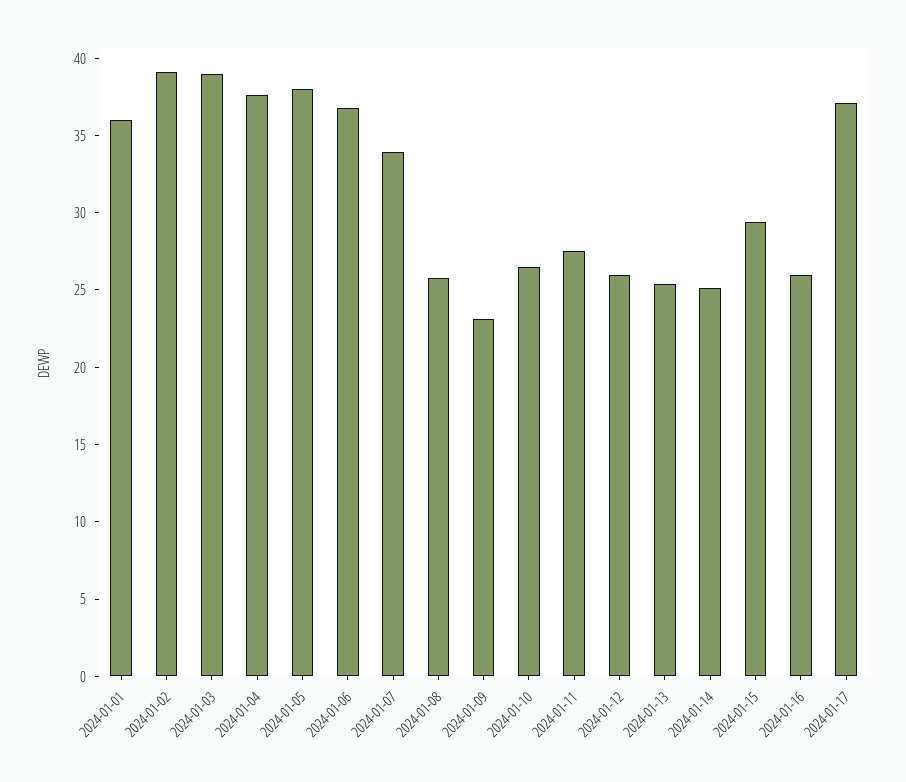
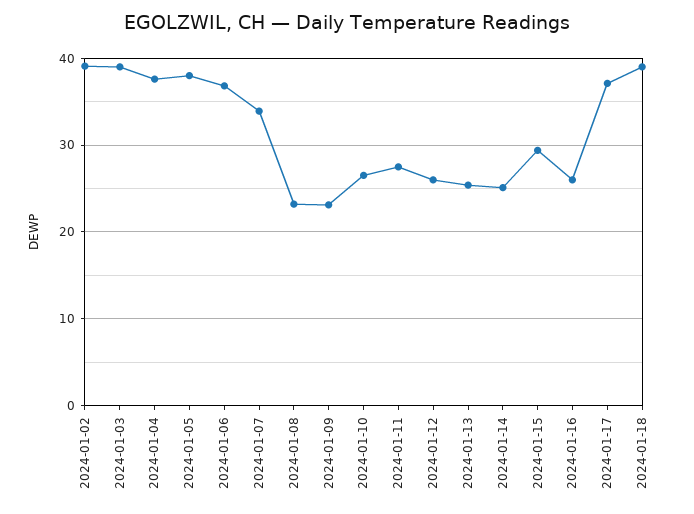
2024-01-01: 36 -> none
2024-01-08: 26 -> 23
2024-01-18: none -> 39

